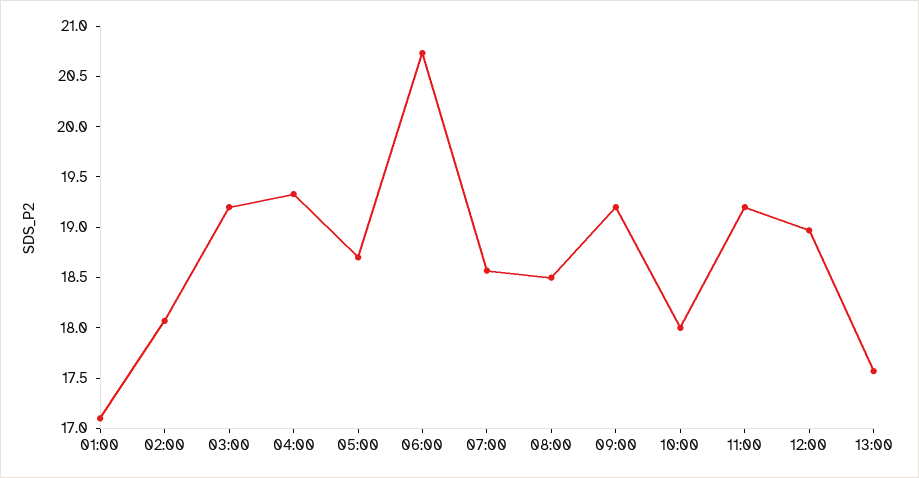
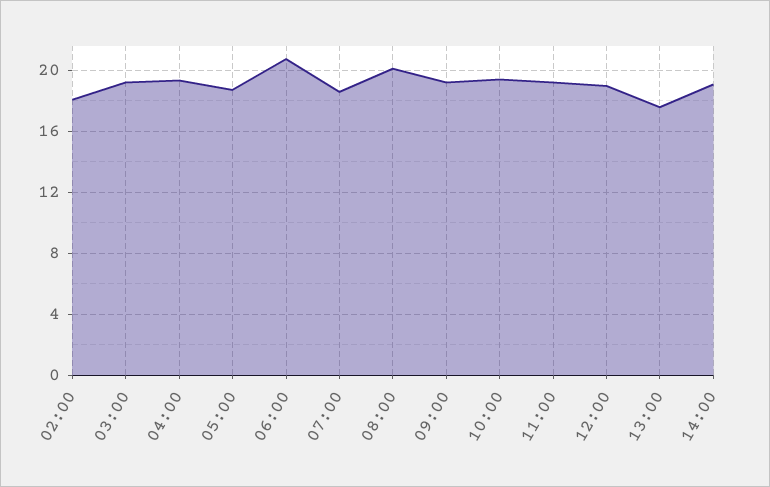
01:00: 17.1 -> none
08:00: 18.5 -> 20
10:00: 18 -> 19.5
14:00: none -> 19

